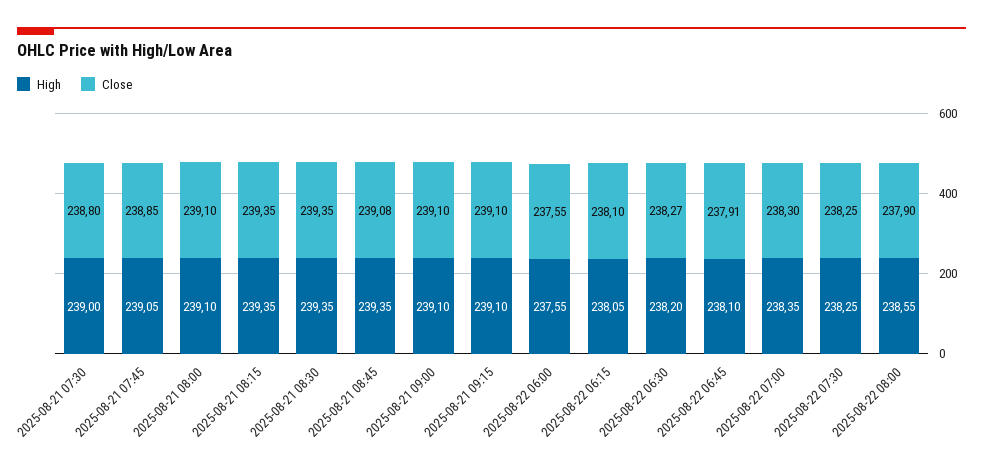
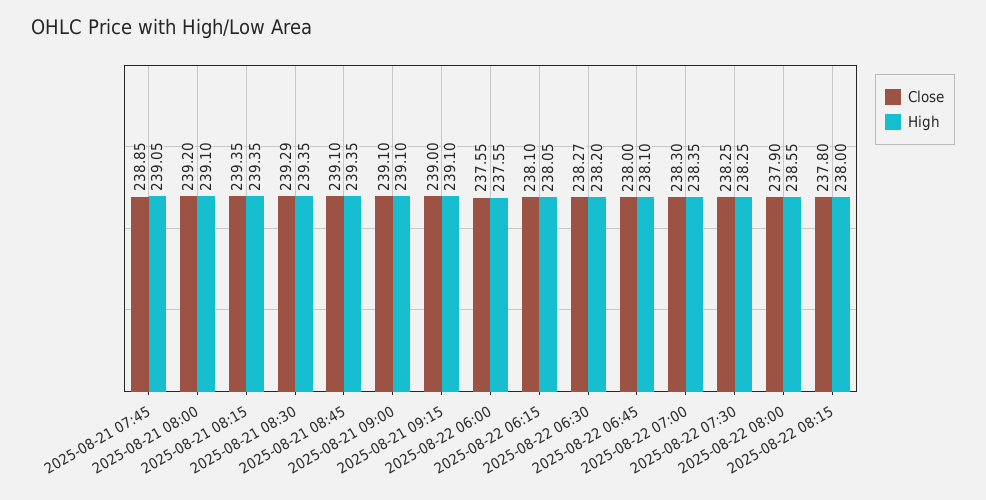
High, 2025-08-21 07:30: 239 -> none
Close, 2025-08-21 07:30: 238.8 -> none
Close, 2025-08-21 08:00: 239.1 -> 239.2
Close, 2025-08-21 08:30: 239.35 -> 239.29
Close, 2025-08-21 08:45: 239.08 -> 239.1
Close, 2025-08-21 09:15: 239.1 -> 239
Close, 2025-08-22 06:45: 237.91 -> 238
Close, 2025-08-22 08:15: none -> 237.8
High, 2025-08-22 08:15: none -> 238

